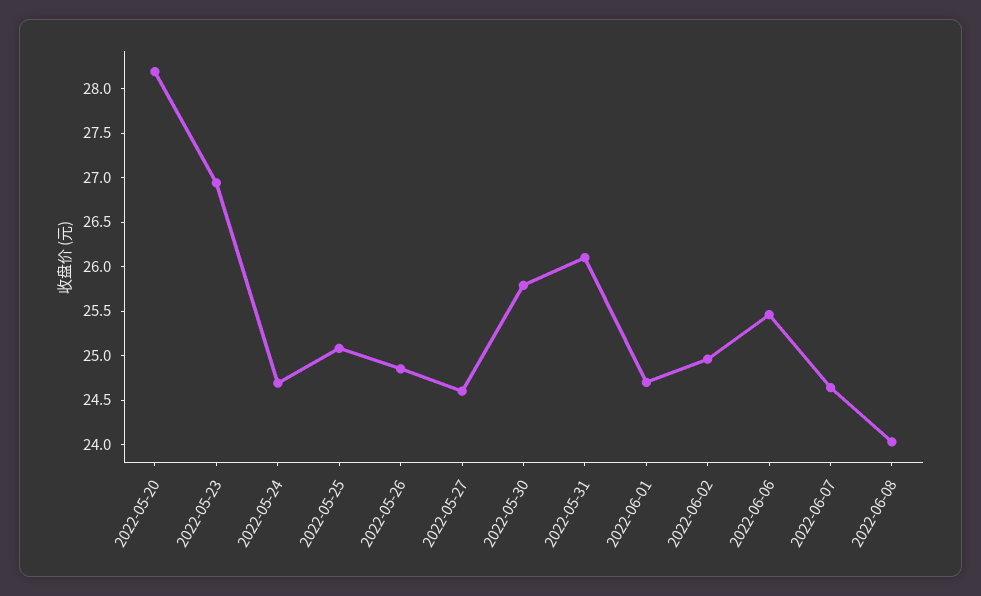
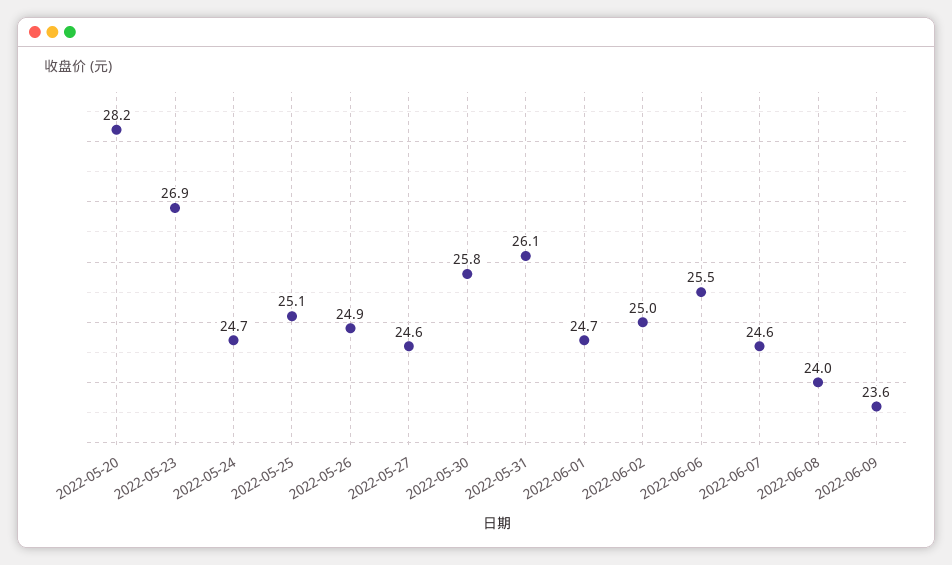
2022-06-09: none -> 23.6

